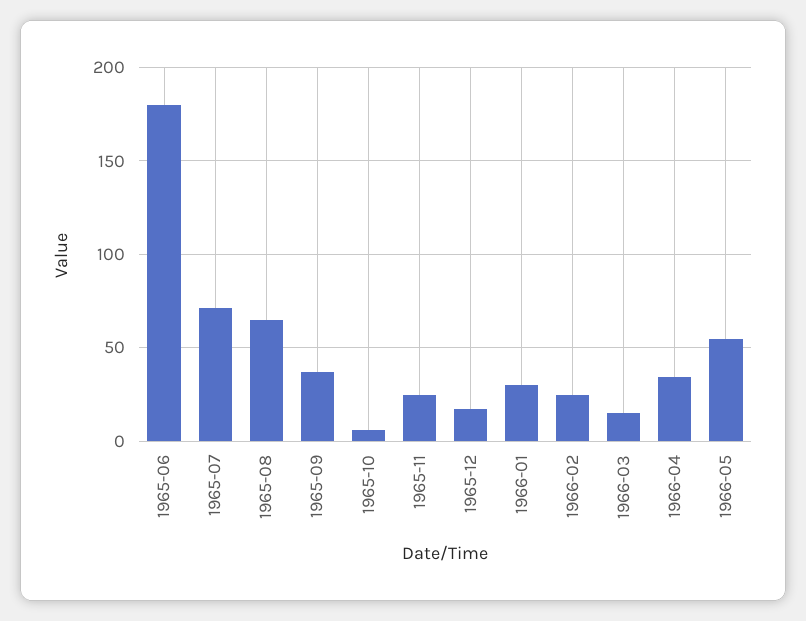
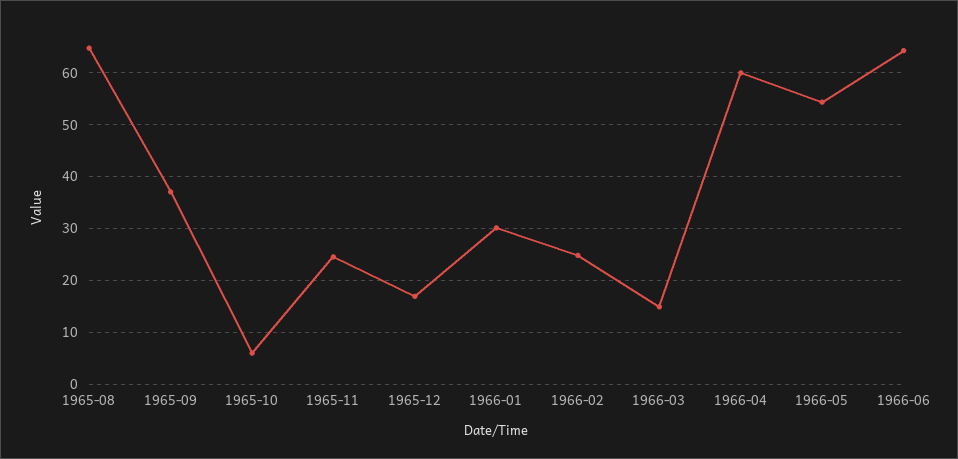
1965-06: 180 -> none
1965-07: 70 -> none
1966-04: 35 -> 60
1966-06: none -> 64

